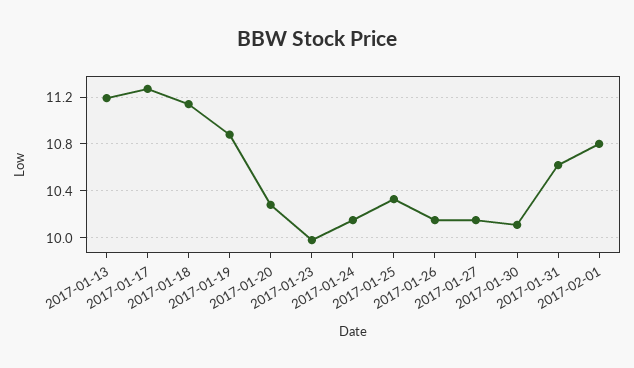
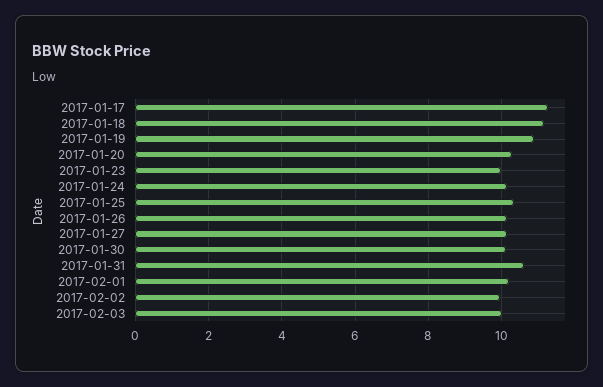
2017-01-13: 11.2 -> none
2017-02-01: 10.8 -> 10.2
2017-02-02: none -> 10
2017-02-03: none -> 10

